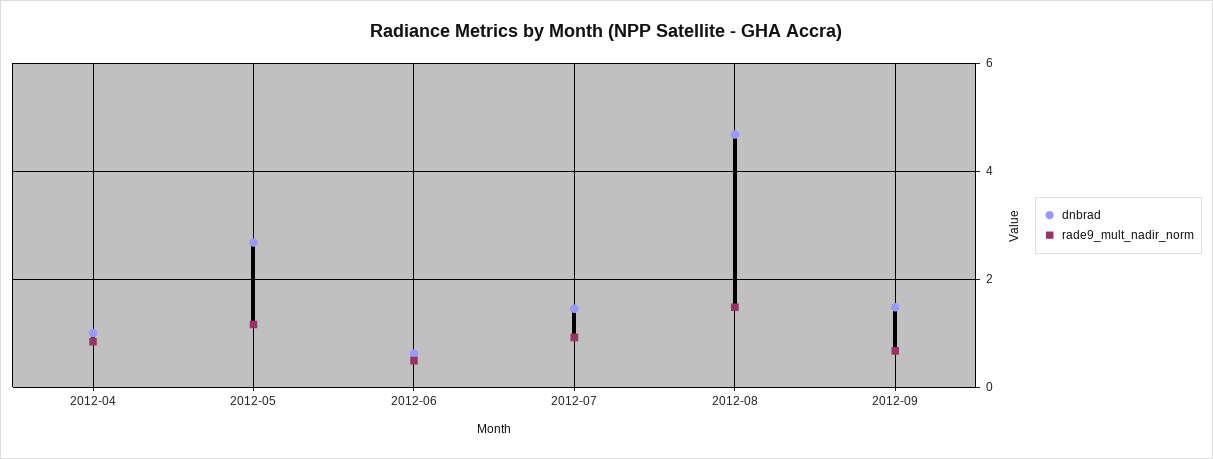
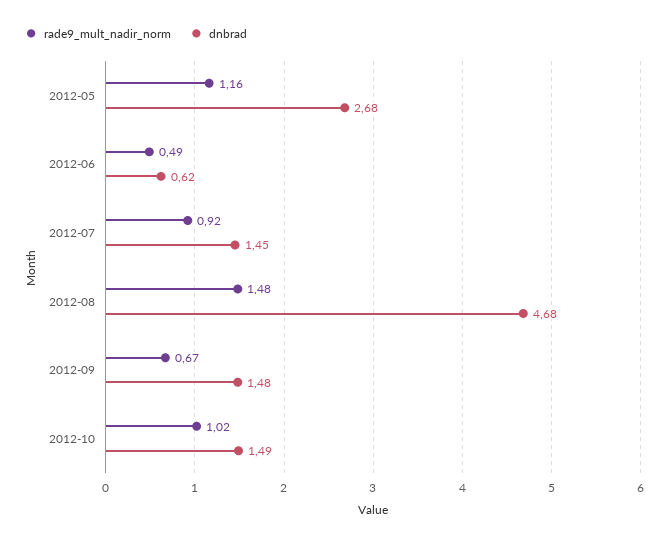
dnbrad, 2012-04: 1 -> none
rade9_mult_nadir_norm, 2012-04: 0.8 -> none
rade9_mult_nadir_norm, 2012-10: none -> 1.02
dnbrad, 2012-10: none -> 1.49

